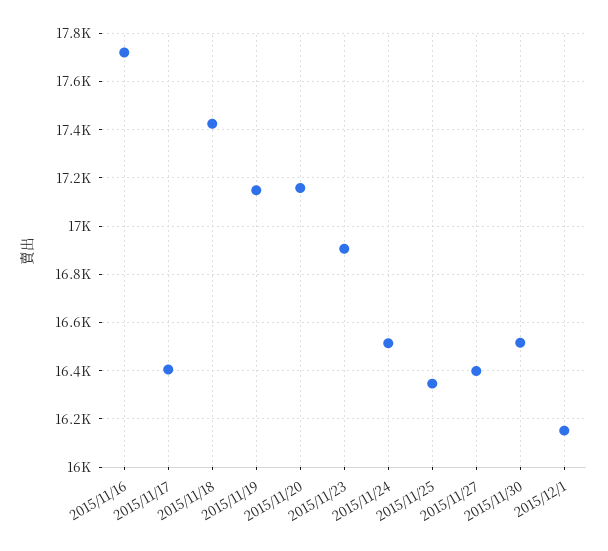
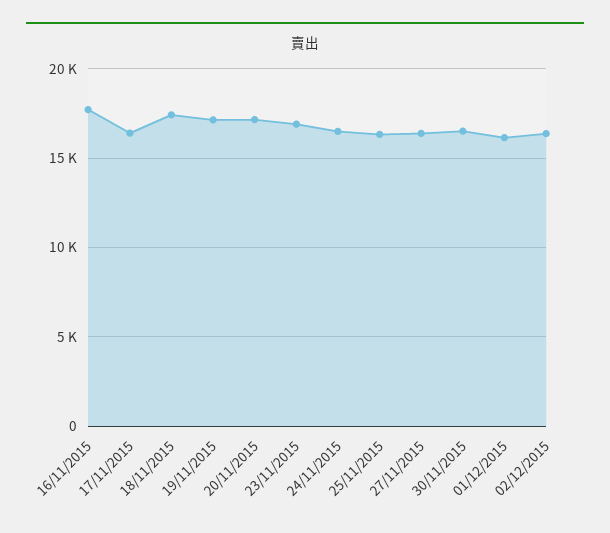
02/12/2015: none -> 16500

